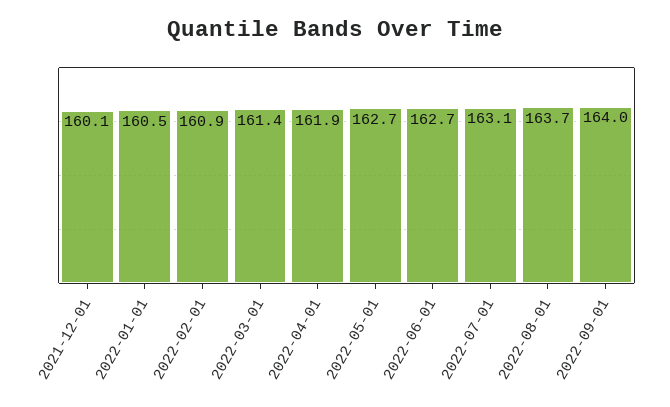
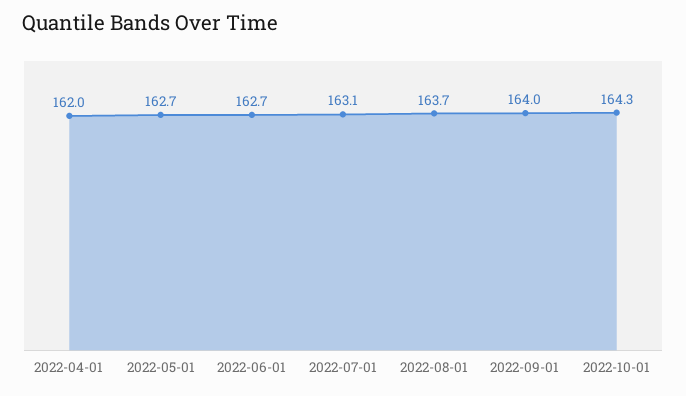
2021-12-01: 160.1 -> none
2022-01-01: 160.5 -> none
2022-02-01: 160.9 -> none
2022-03-01: 161.4 -> none
2022-04-01: 161.9 -> 162
2022-10-01: none -> 164.3

